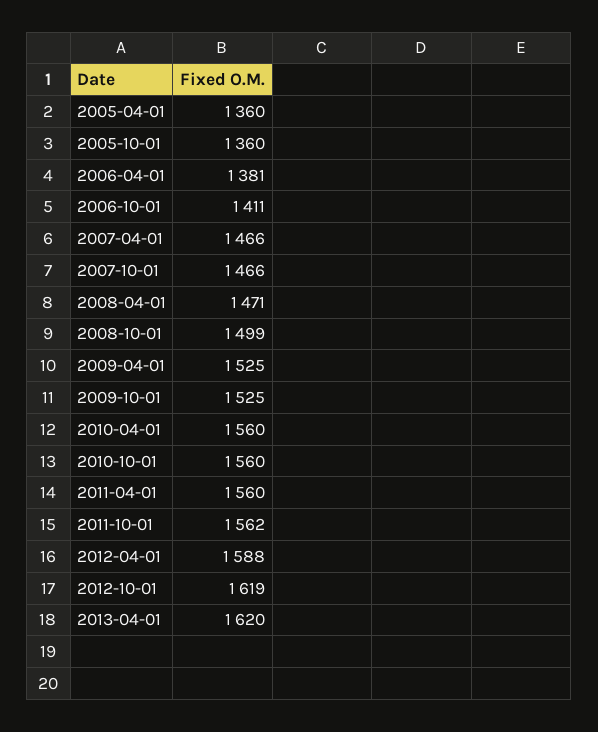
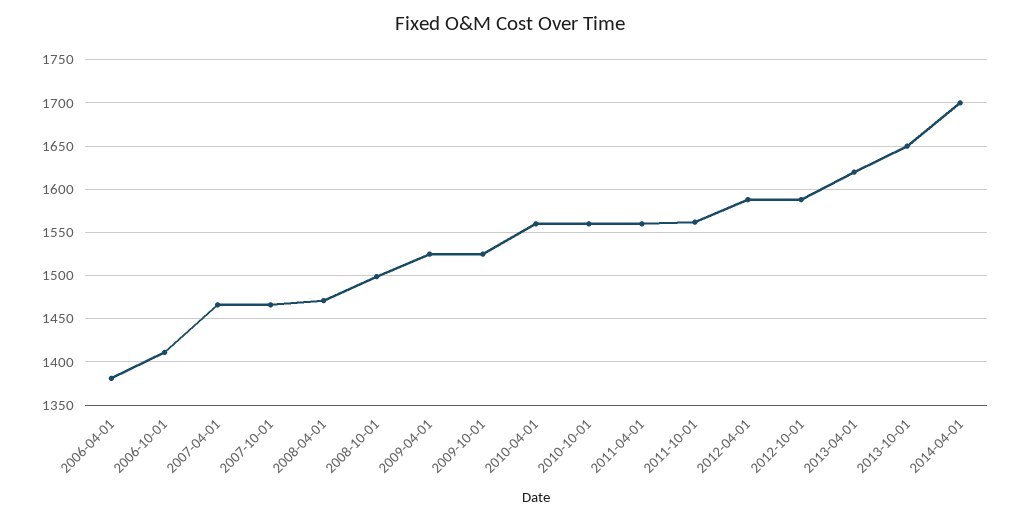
2005-04-01: 1360 -> none
2005-10-01: 1360 -> none
2012-10-01: 1619 -> 1590
2013-10-01: none -> 1650
2014-04-01: none -> 1700

